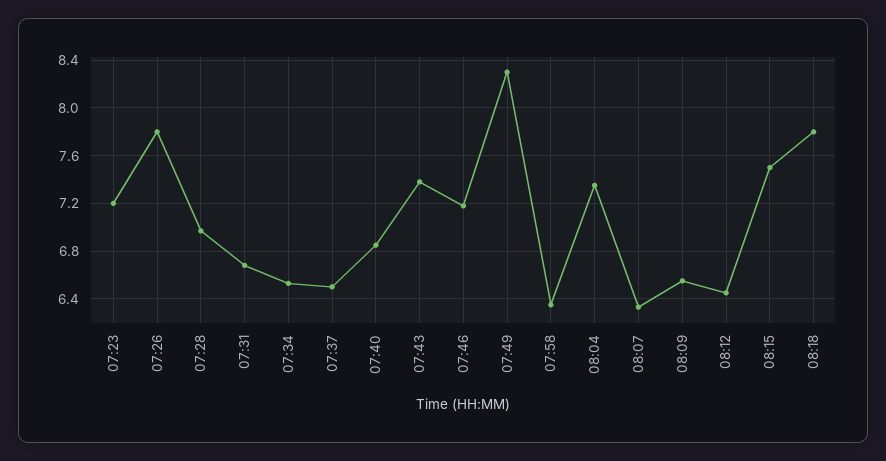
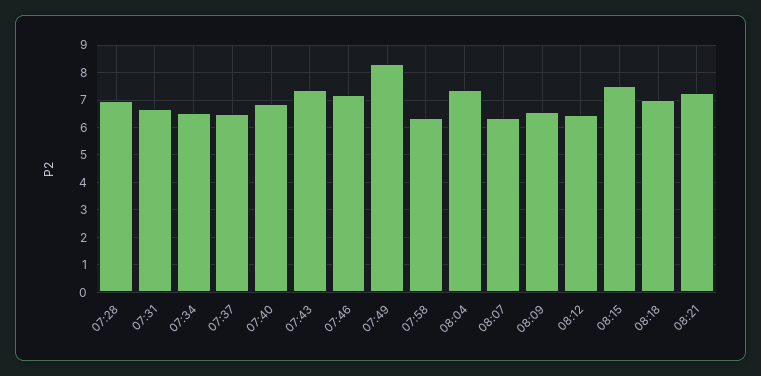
07:23: 7.2 -> none
07:26: 7.8 -> none
08:18: 7.8 -> 7
08:21: none -> 7.25

